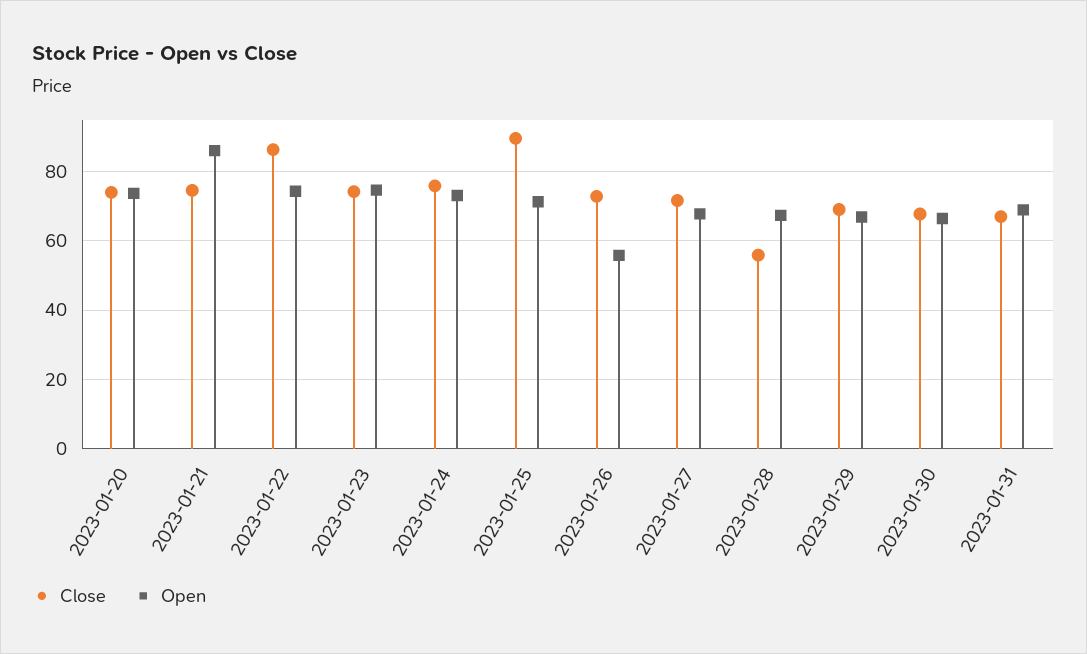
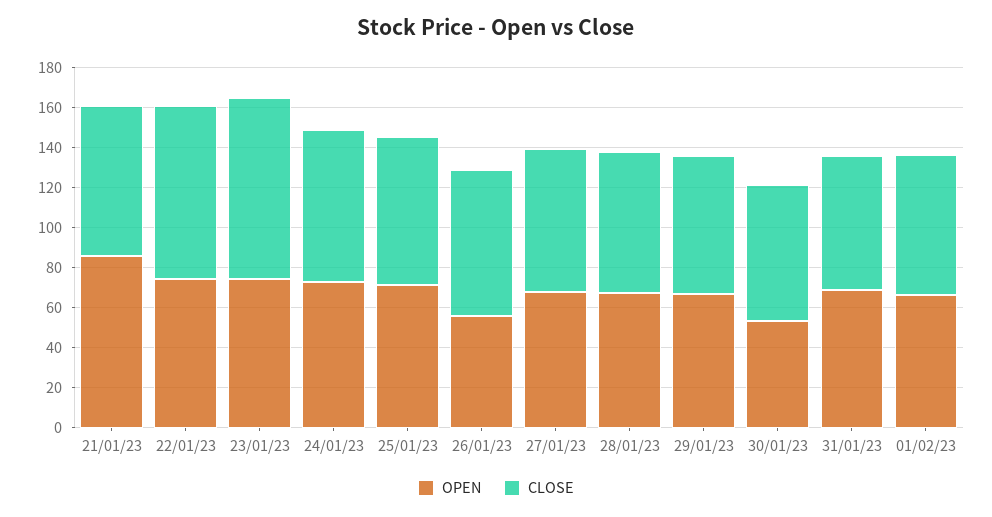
Close, 2023-01-20: 74 -> none
Open, 2023-01-20: 74 -> none
Close, 2023-01-23: 74 -> 90
Close, 2023-01-25: 90 -> 75
Close, 2023-01-28: 56 -> 70
Open, 2023-01-30: 66 -> 55
Open, 01/02/23: none -> 65
Close, 01/02/23: none -> 70

